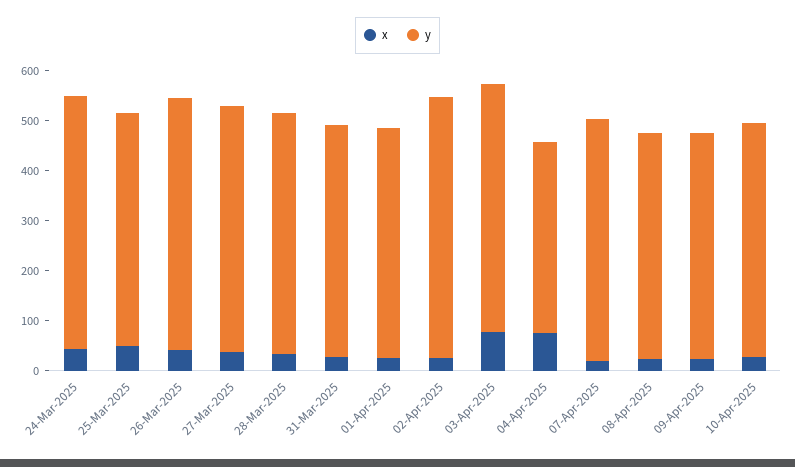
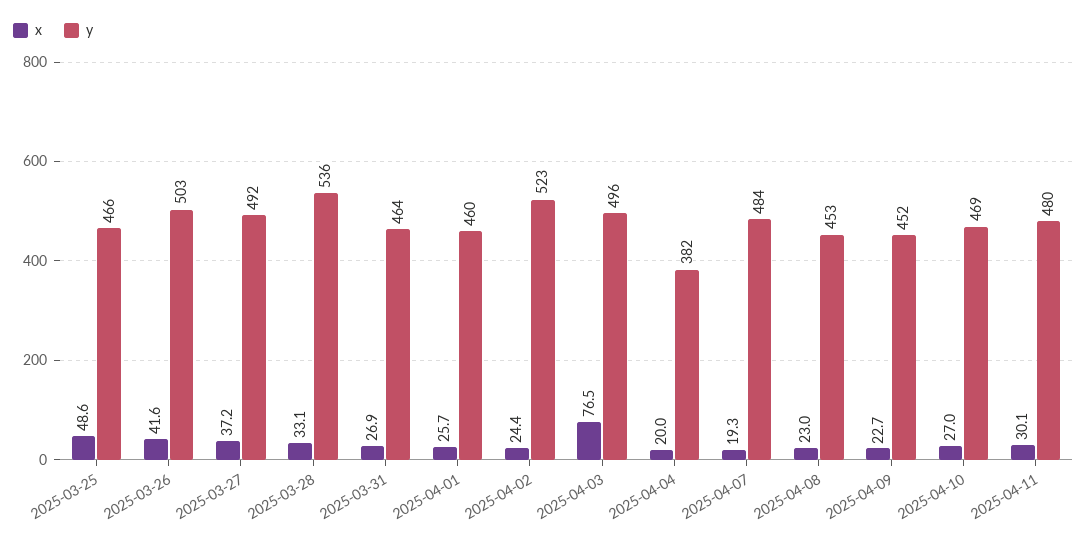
x, 24-Mar-2025: 40 -> none
y, 24-Mar-2025: 500 -> none
y, 28-Mar-2025: 480 -> 536
x, 04-Apr-2025: 80 -> 20
x, 2025-04-11: none -> 30.1
y, 2025-04-11: none -> 480

